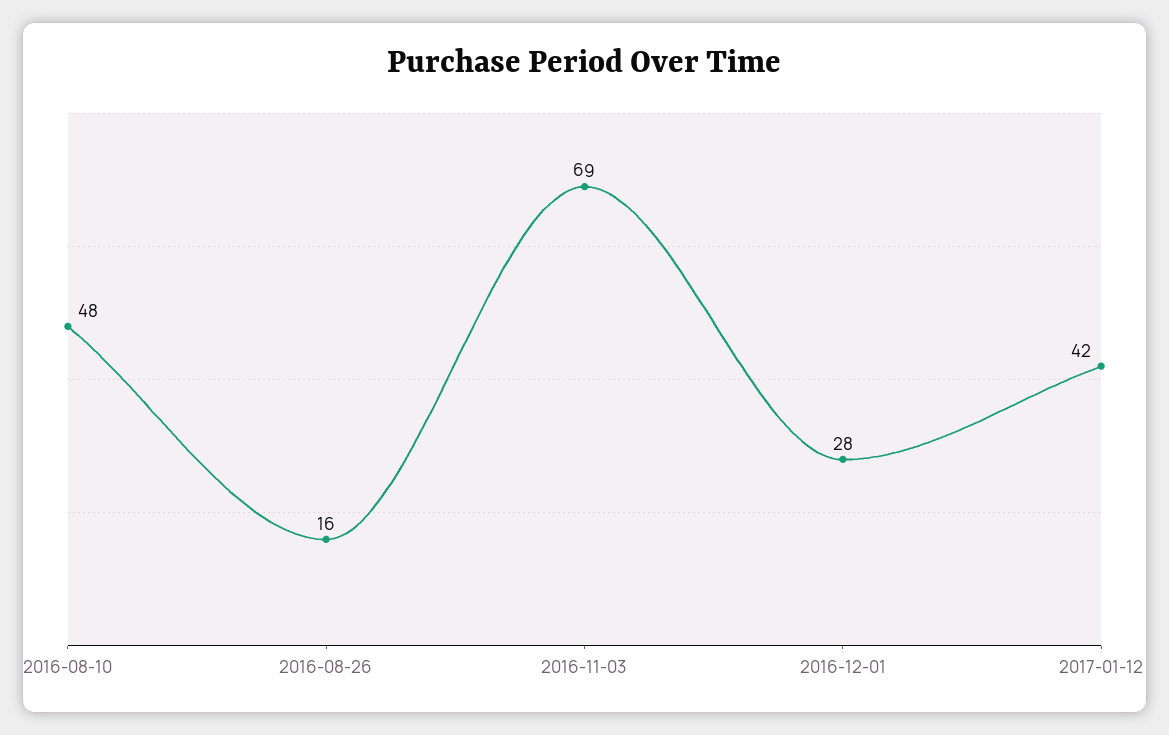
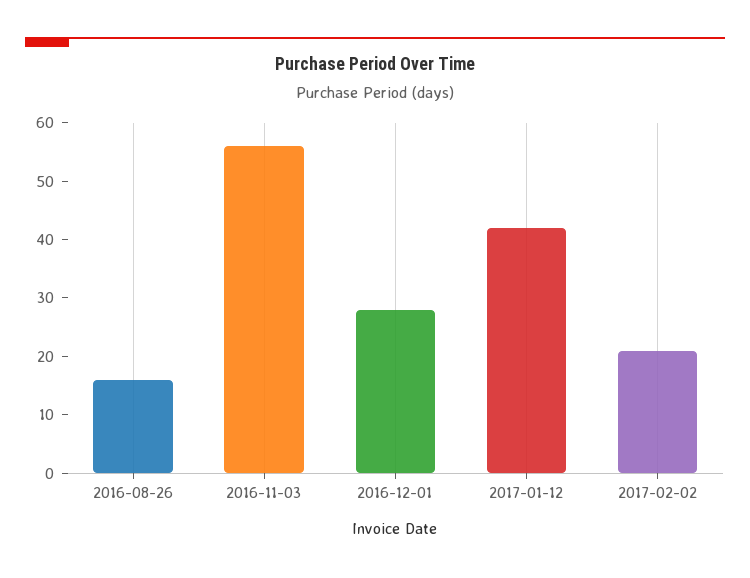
2016-08-10: 48 -> none
2016-11-03: 69 -> 55
2017-02-02: none -> 20

